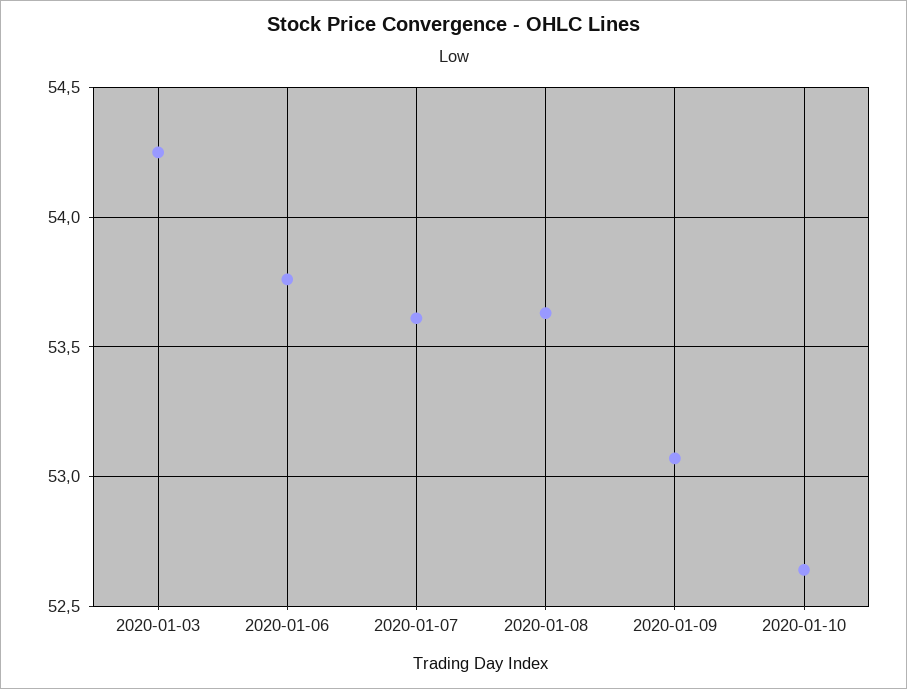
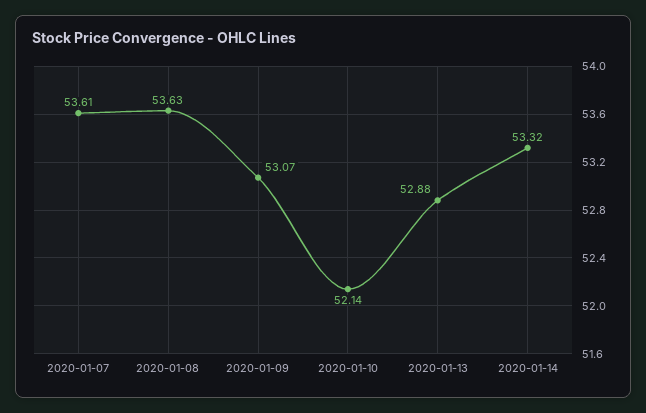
2020-01-03: 54.25 -> none
2020-01-06: 53.75 -> none
2020-01-10: 52.65 -> 52.14
2020-01-13: none -> 52.88
2020-01-14: none -> 53.32

